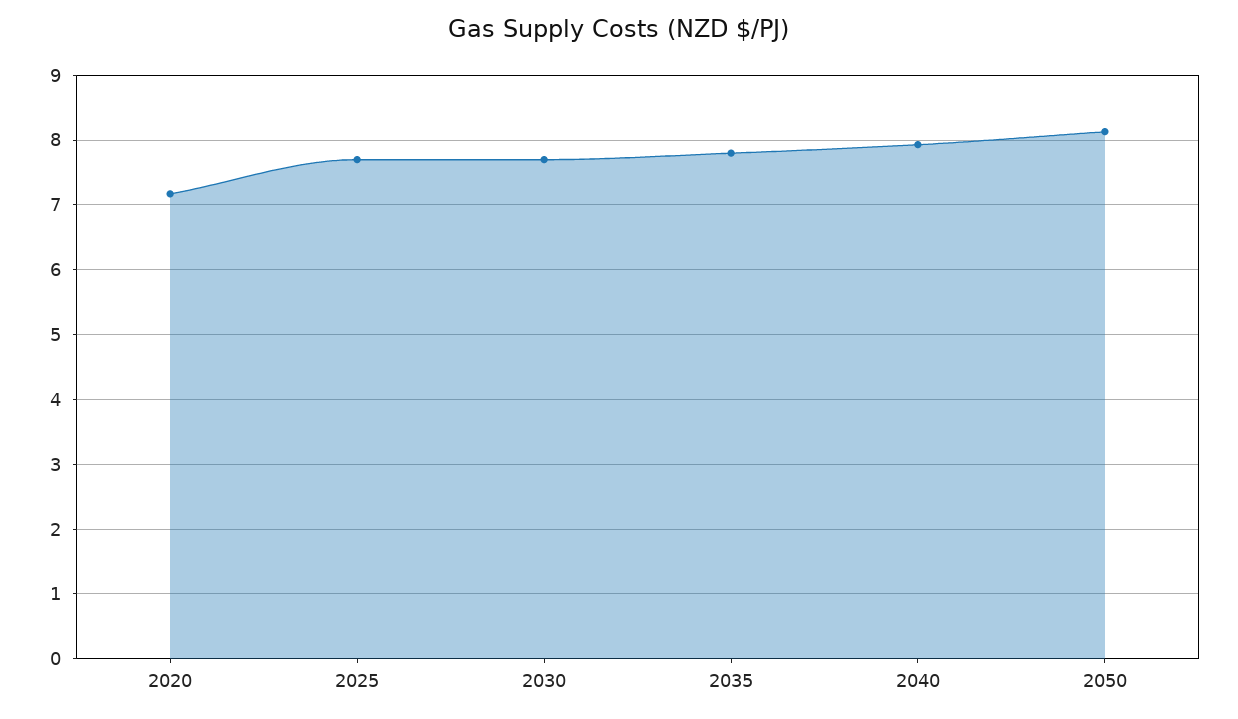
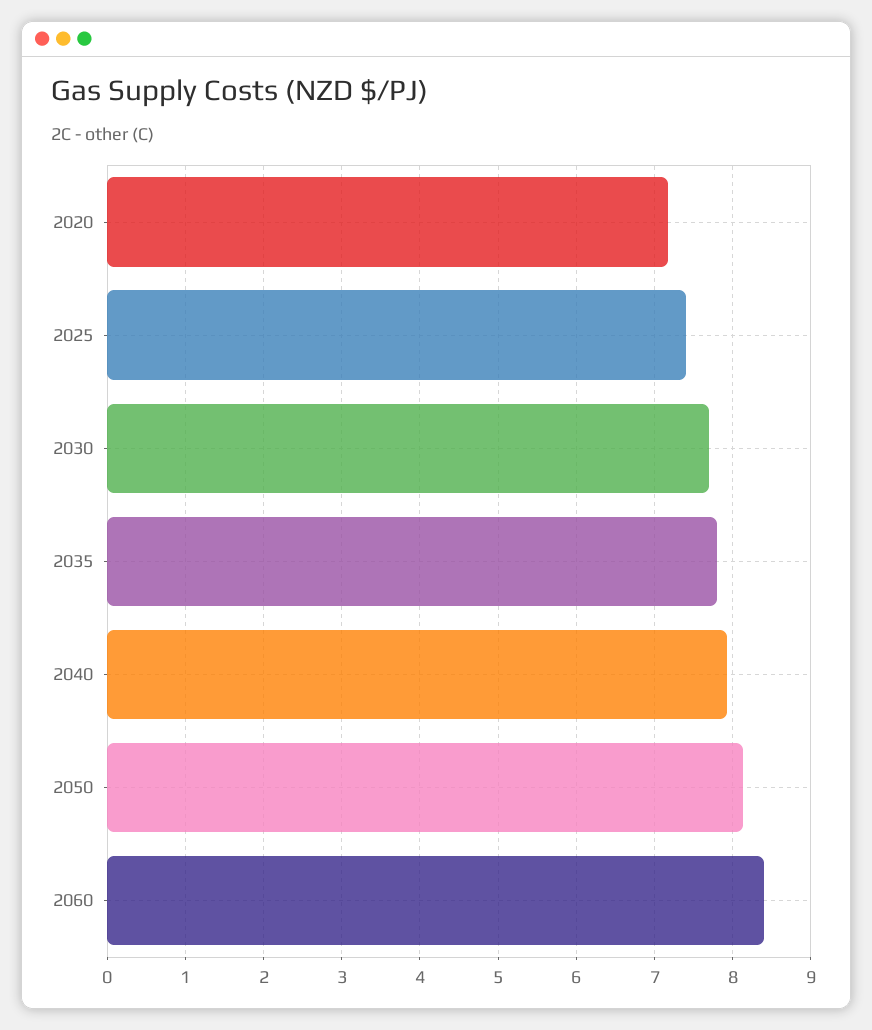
2025: 7.7 -> 7.4
2060: none -> 8.4

